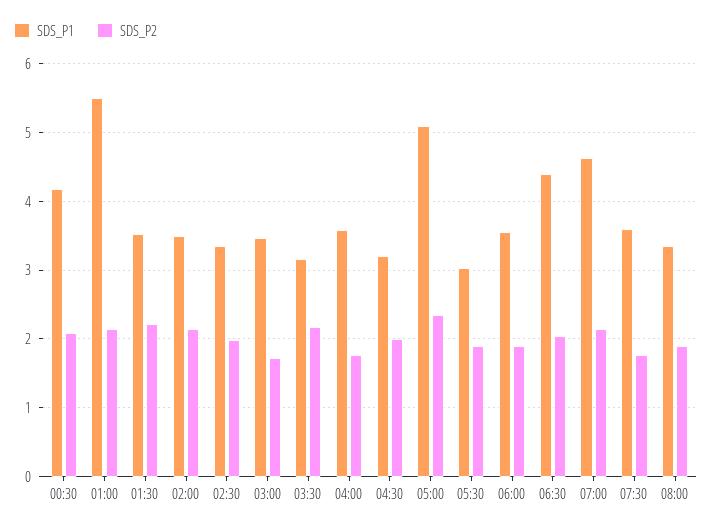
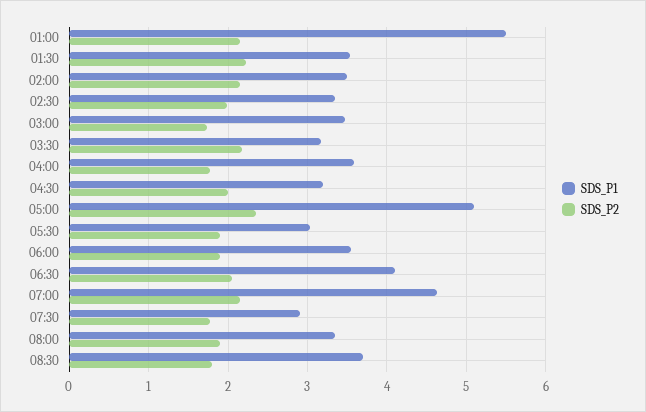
SDS_P1, 00:30: 4.2 -> none
SDS_P2, 00:30: 2.1 -> none
SDS_P1, 06:30: 4.4 -> 4.1
SDS_P1, 07:30: 3.6 -> 2.9
SDS_P1, 08:30: none -> 3.7
SDS_P2, 08:30: none -> 1.8

